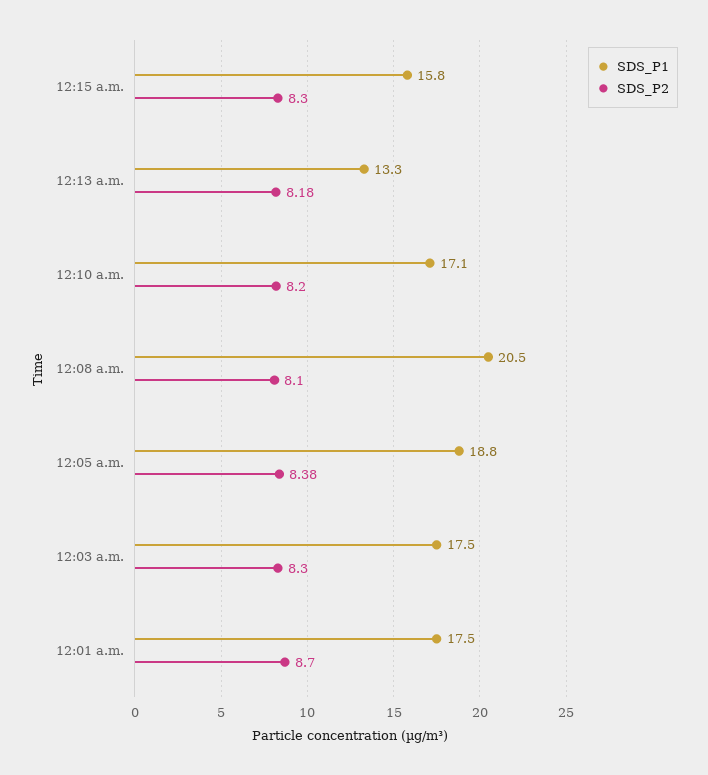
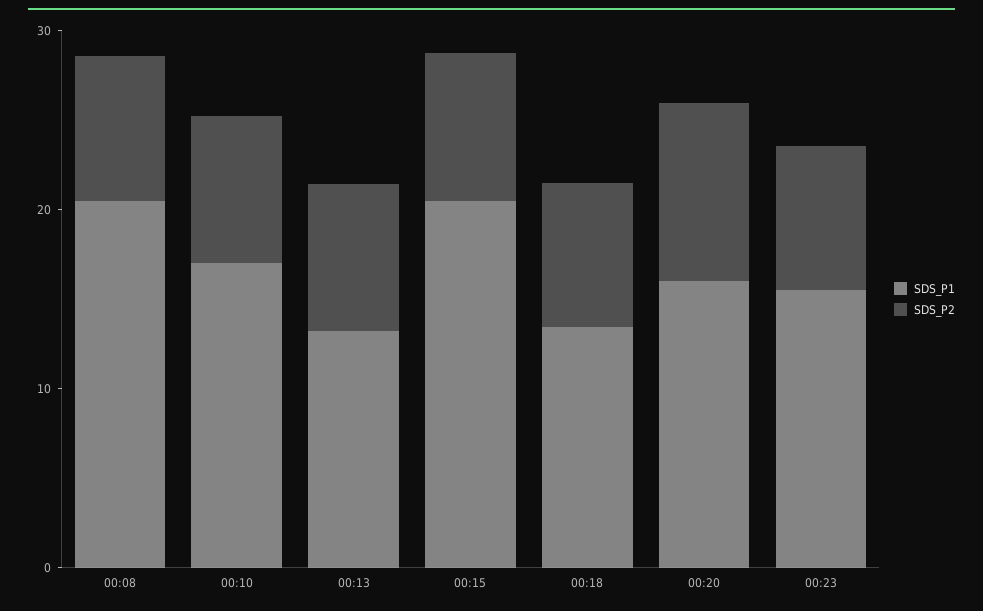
SDS_P1, 12:15 a.m.: 15.8 -> 20
SDS_P1, 12:05 a.m.: 18.8 -> none
SDS_P2, 12:05 a.m.: 8.38 -> none
SDS_P1, 12:03 a.m.: 17.5 -> none
SDS_P2, 12:03 a.m.: 8.3 -> none
SDS_P1, 12:01 a.m.: 17.5 -> none
SDS_P2, 12:01 a.m.: 8.7 -> none
SDS_P1, 00:18: none -> 14
SDS_P2, 00:18: none -> 8
SDS_P1, 00:20: none -> 16
SDS_P2, 00:20: none -> 10
SDS_P1, 00:23: none -> 16
SDS_P2, 00:23: none -> 8

